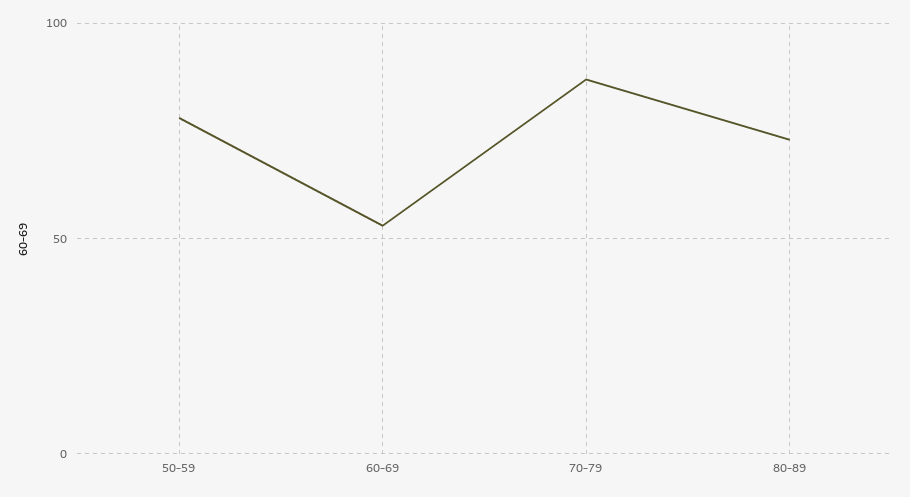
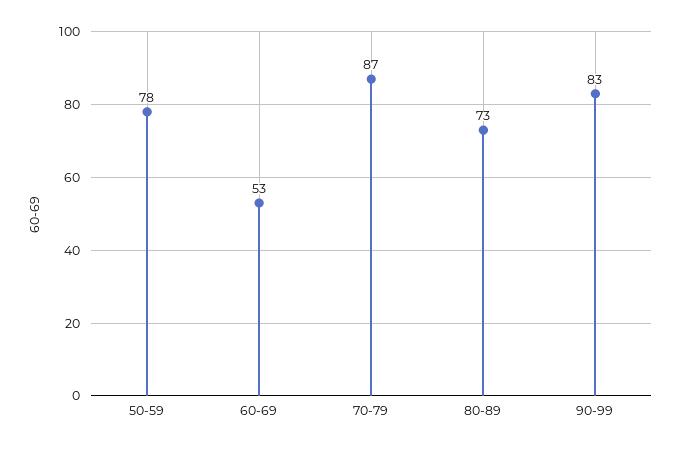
90-99: none -> 83

